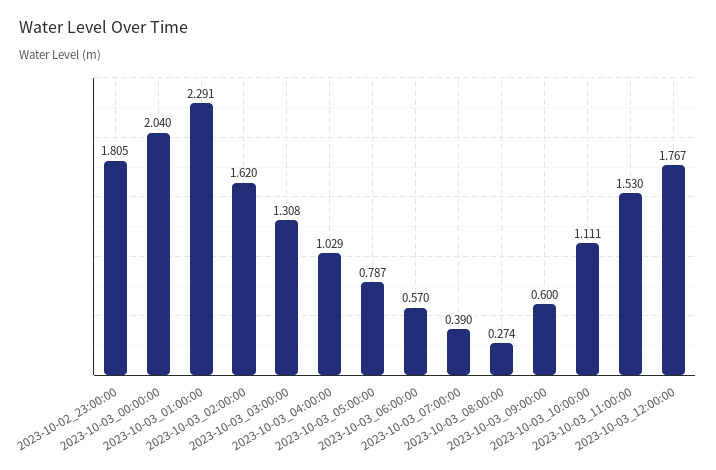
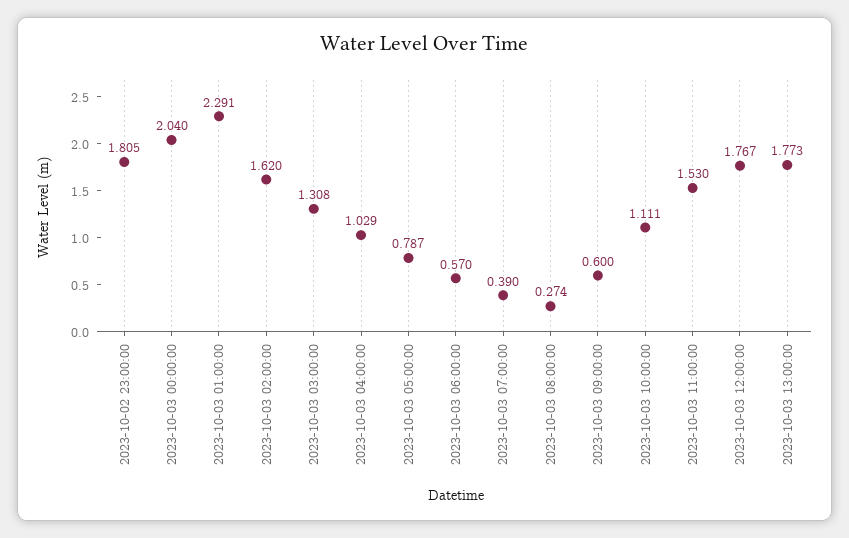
2023-10-03 13:00:00: none -> 1.773

